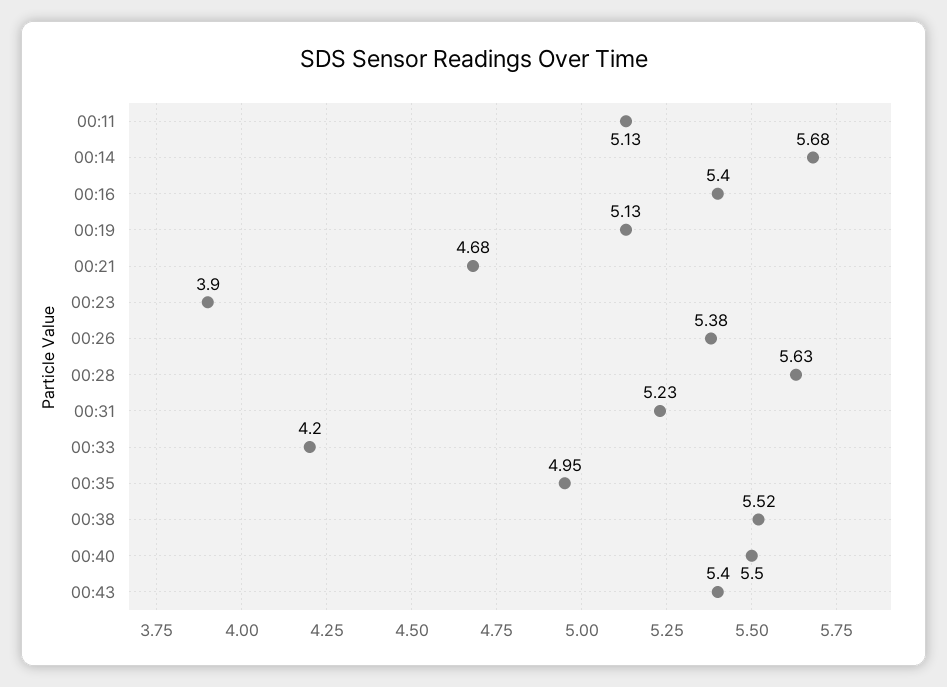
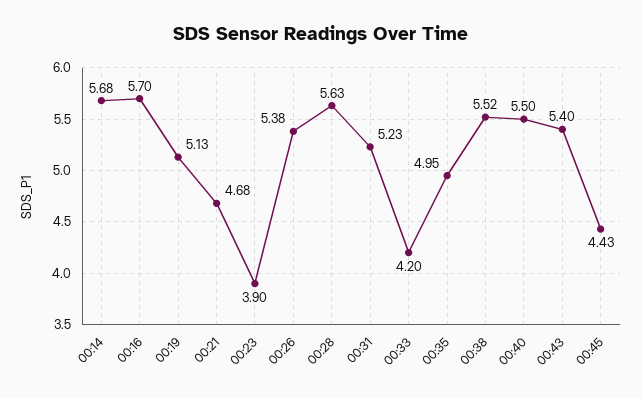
00:11: 5.13 -> none
00:16: 5.4 -> 5.7
00:45: none -> 4.43

